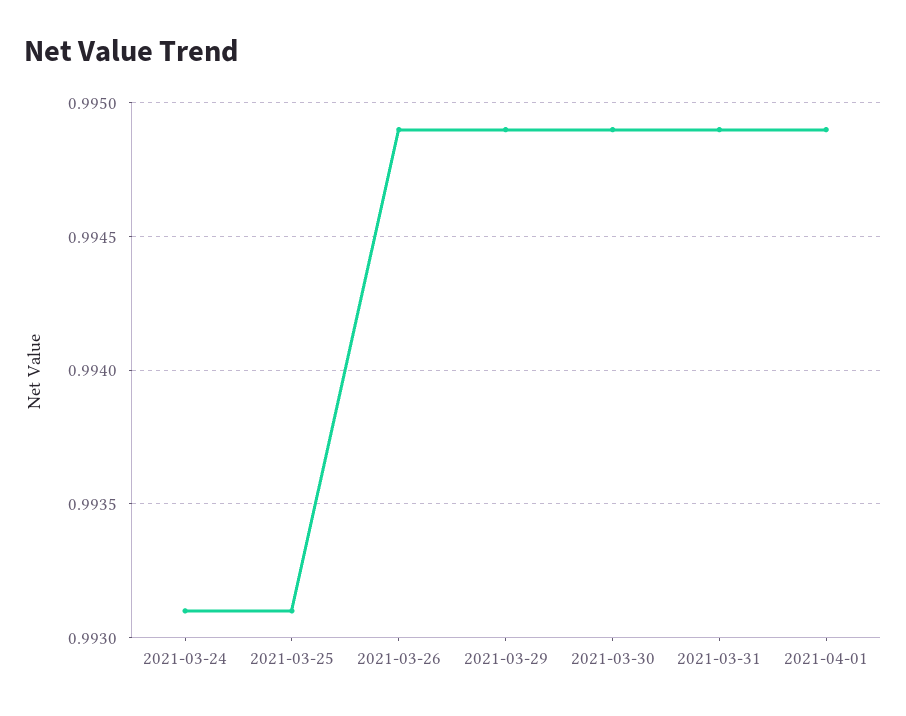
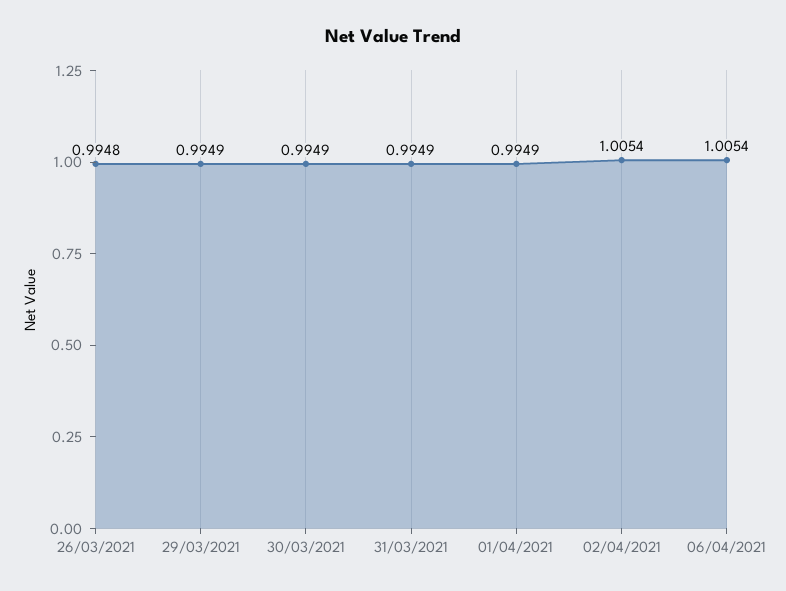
2021-03-24: 0.9931 -> none
2021-03-25: 0.9931 -> none
2021-03-26: 0.9949 -> 0.9948
02/04/2021: none -> 1.0054
06/04/2021: none -> 1.0054

